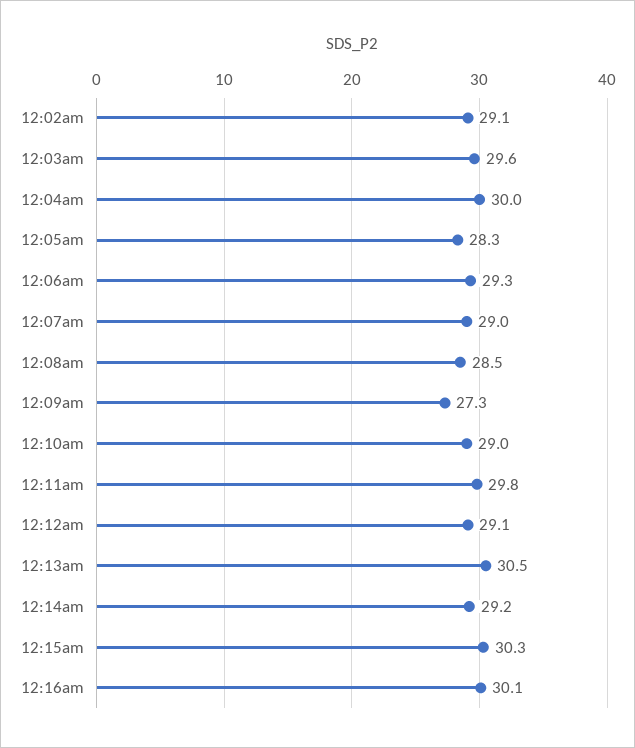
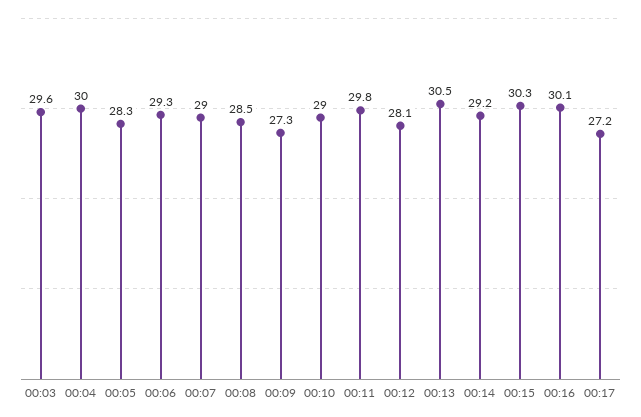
12:02am: 29.1 -> none
12:12am: 29.1 -> 28.1
00:17: none -> 27.2

